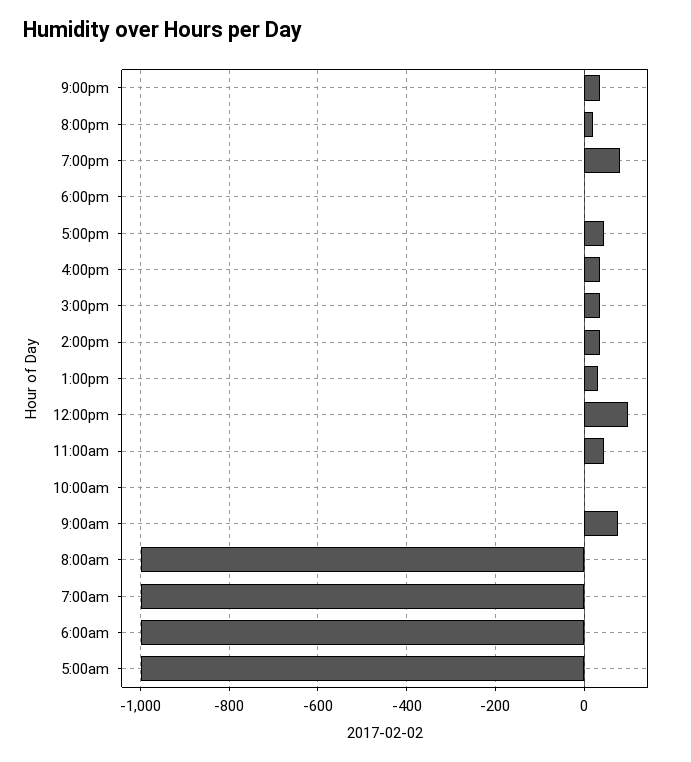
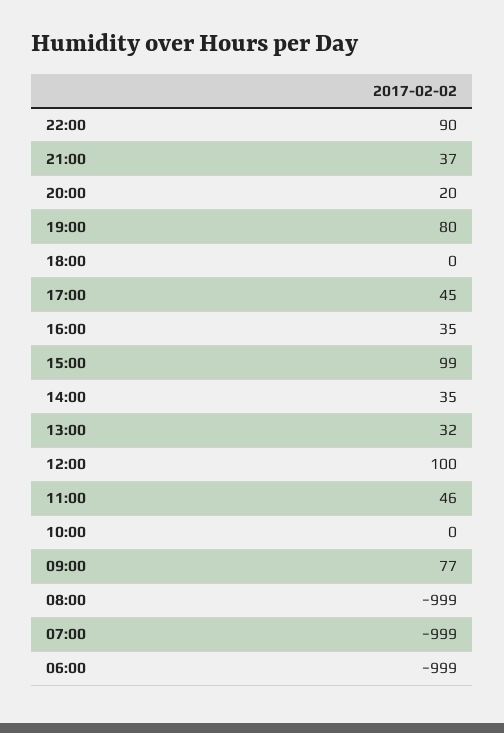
3:00pm: 40 -> 99
5:00am: -1000 -> none
22:00: none -> 90

